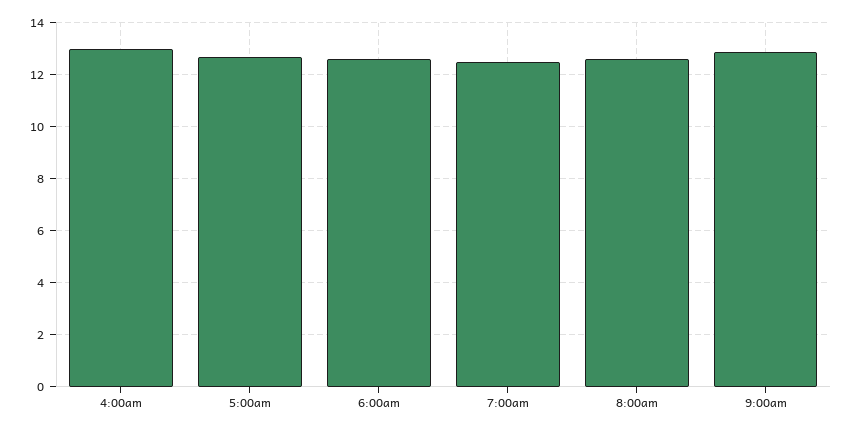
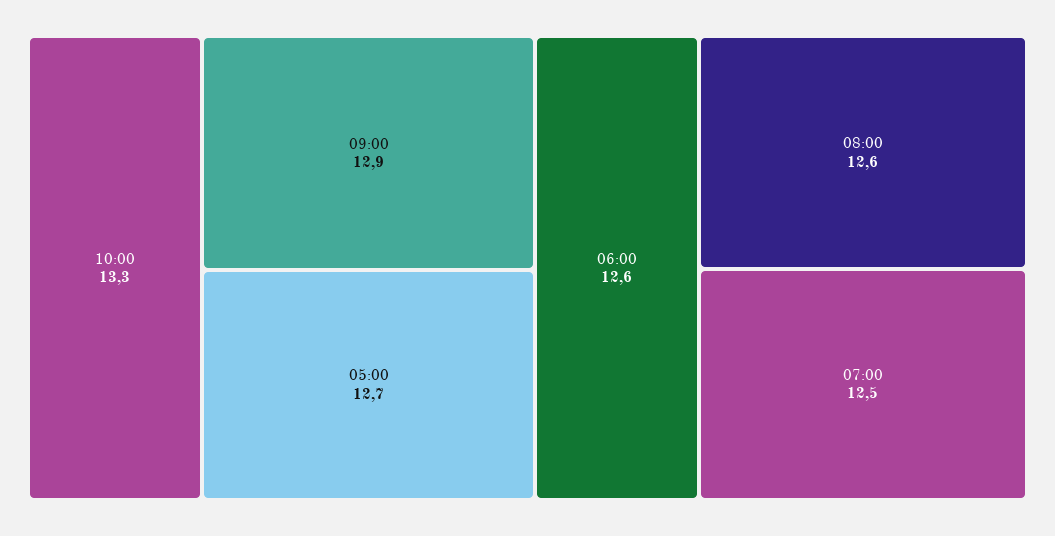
4:00am: 13 -> none
10:00: none -> 13.3

